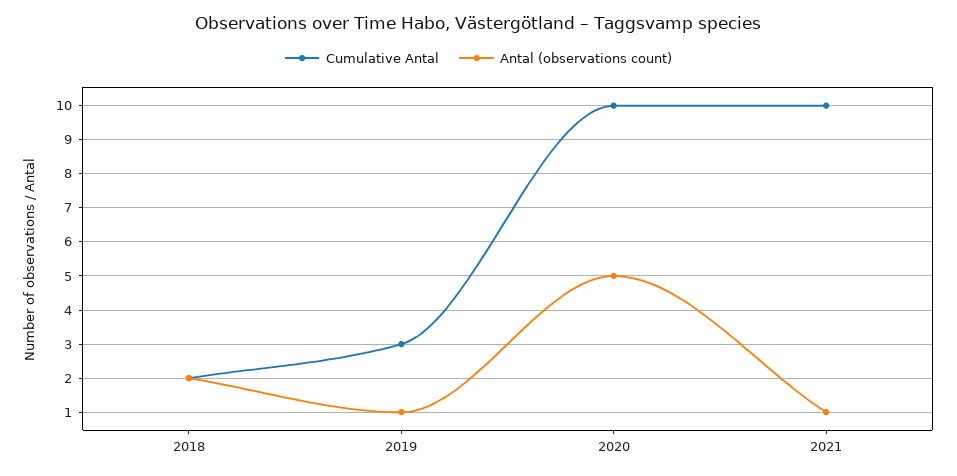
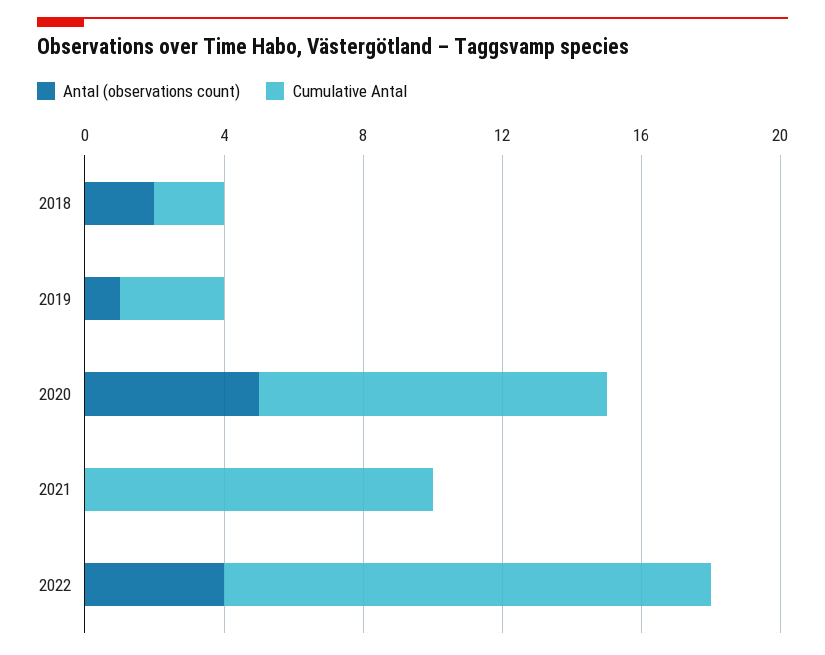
Antal (observations count), 2021: 1 -> 0
Antal (observations count), 2022: none -> 4
Cumulative Antal, 2022: none -> 14

